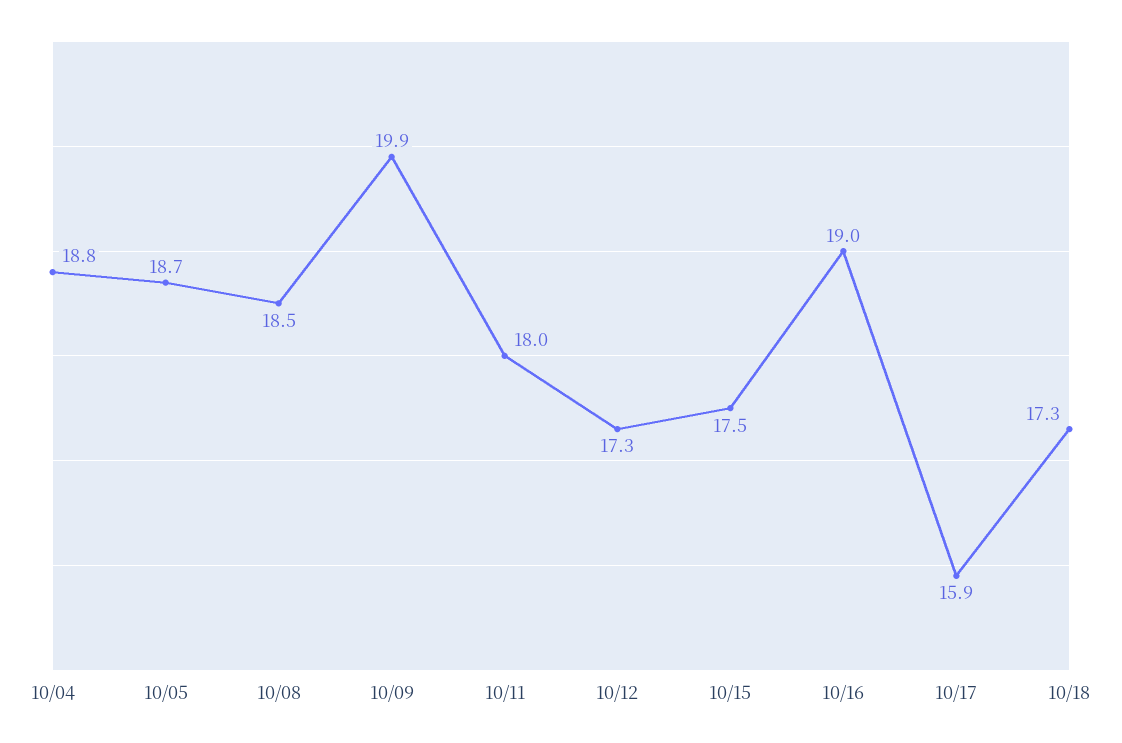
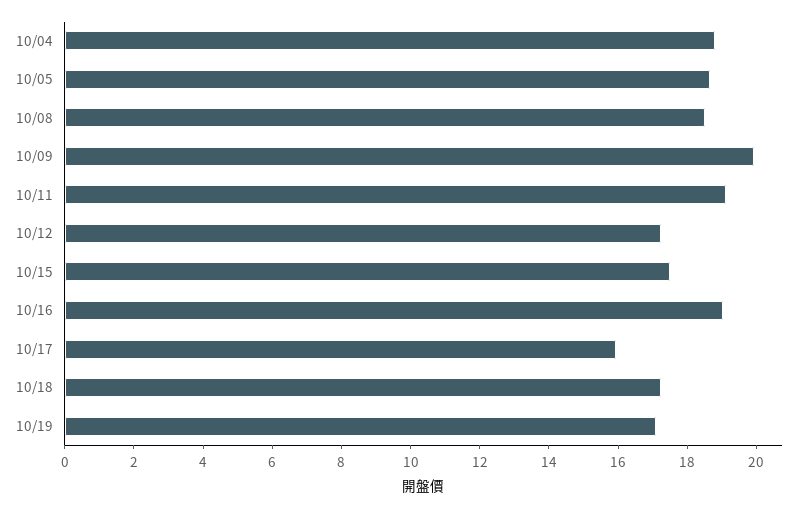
10/11: 18 -> 19
10/19: none -> 17

